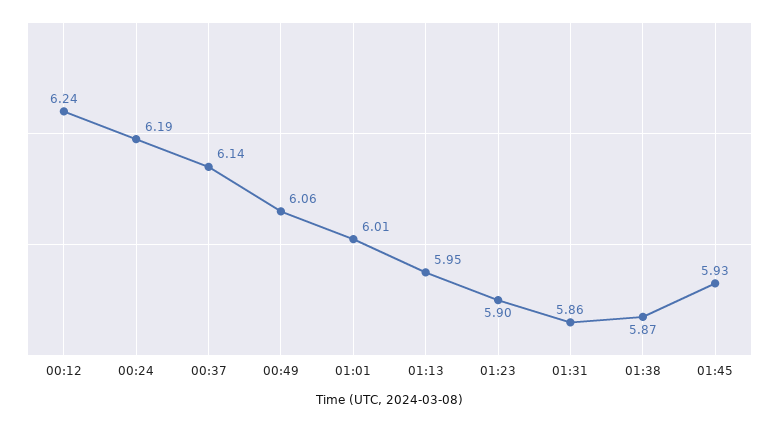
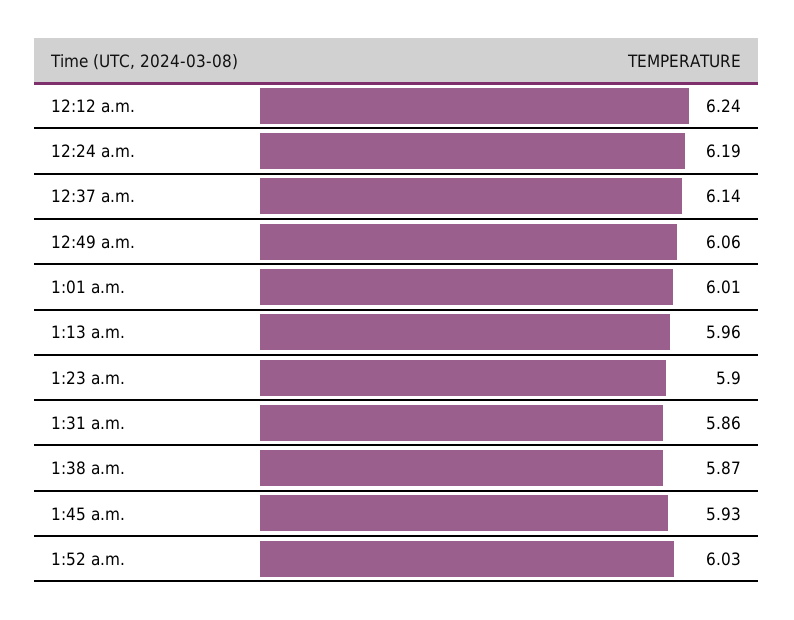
01:13: 5.95 -> 5.96
1:52 a.m.: none -> 6.03

